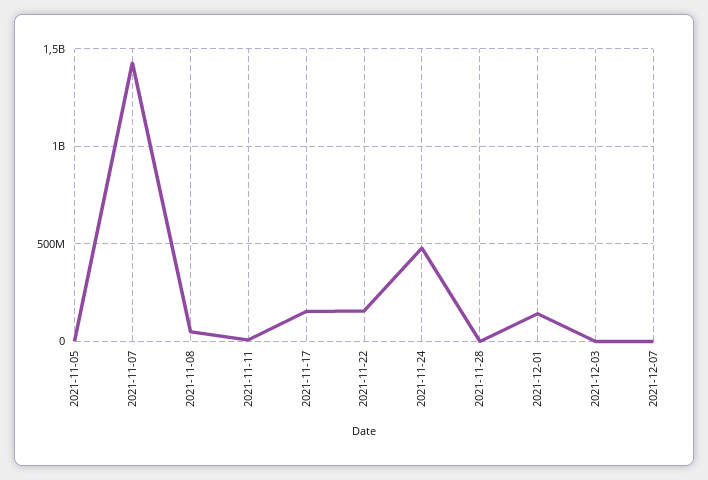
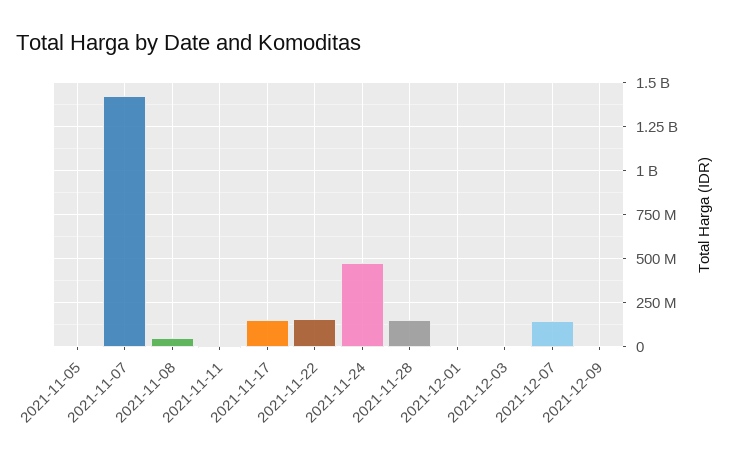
2021-11-28: 0 -> 150000000
2021-12-01: 150000000 -> 0
2021-12-07: 0 -> 150000000
2021-12-09: none -> 0

